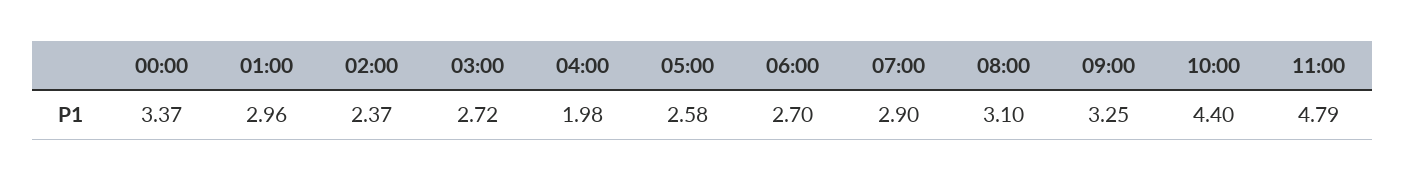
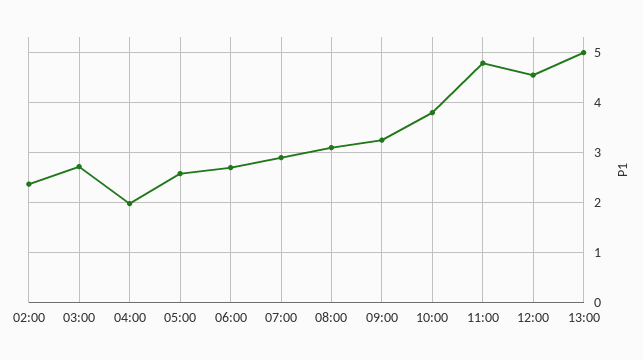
00:00: 3.37 -> none
01:00: 2.96 -> none
10:00: 4.4 -> 3.8
12:00: none -> 4.6
13:00: none -> 5

